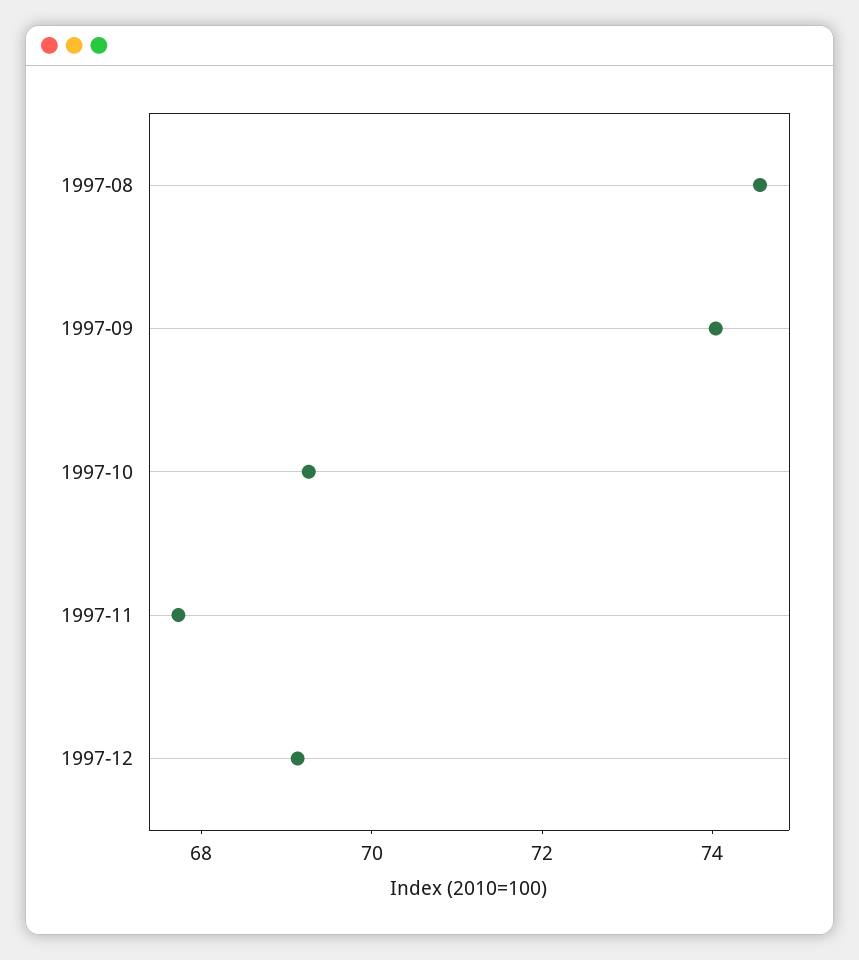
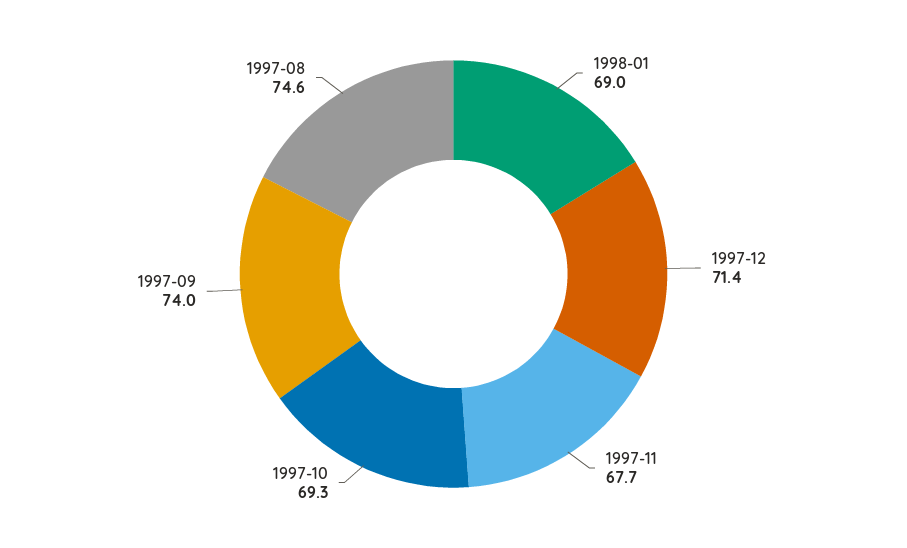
1997-12: 69 -> 71.4
1998-01: none -> 69

